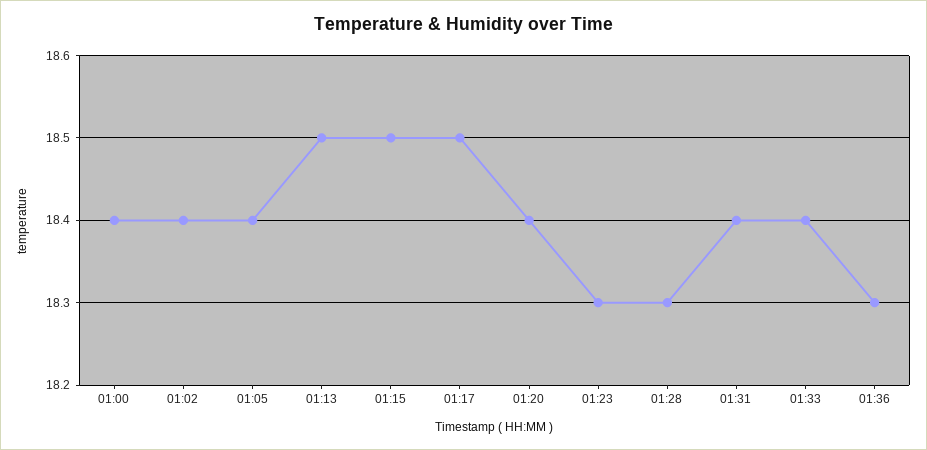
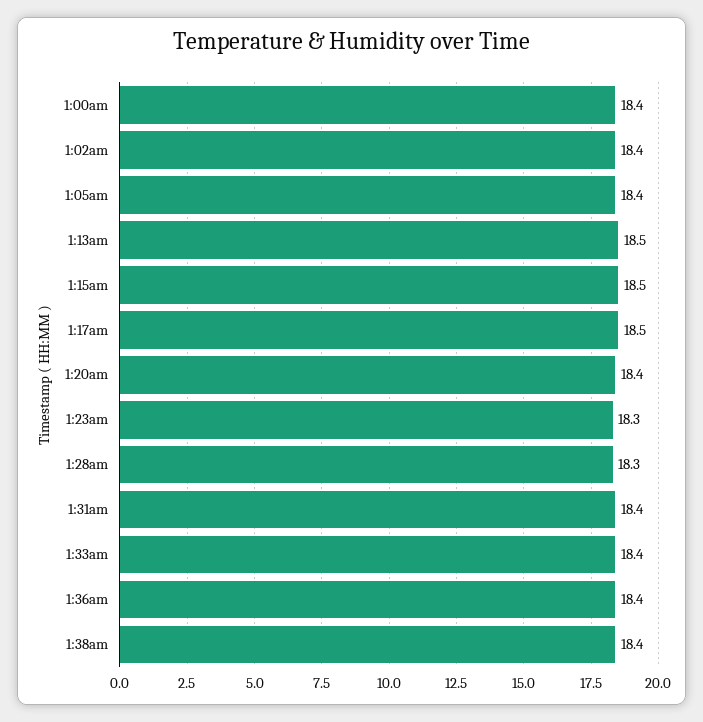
01:36: 18.3 -> 18.4
1:38am: none -> 18.4

